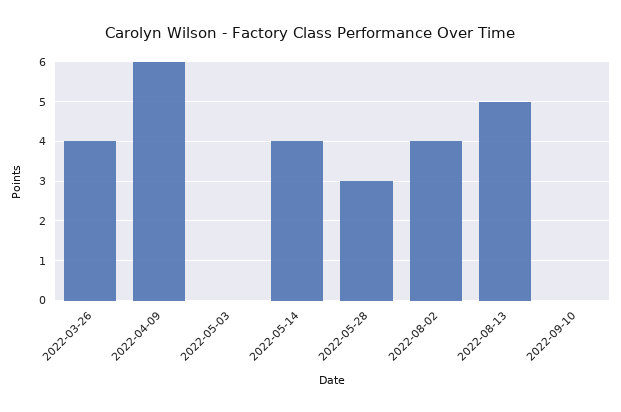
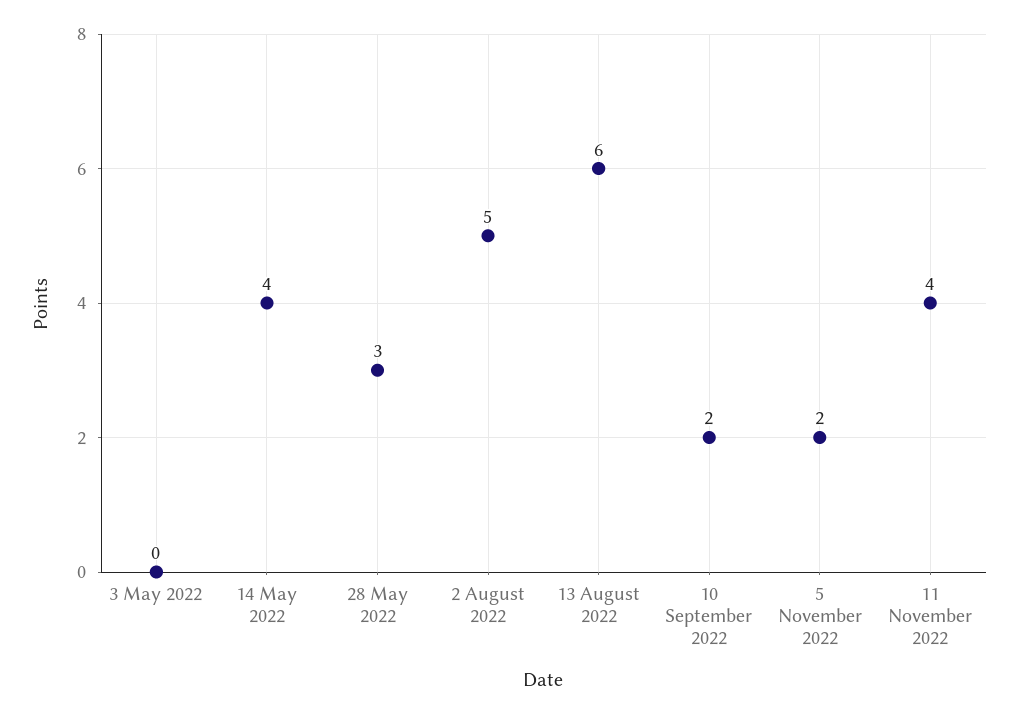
2022-03-26: 4 -> none
2022-04-09: 6 -> none
2022-08-02: 4 -> 5
2022-08-13: 5 -> 6
2022-09-10: 0 -> 2
5 November 2022: none -> 2
11 November 2022: none -> 4

